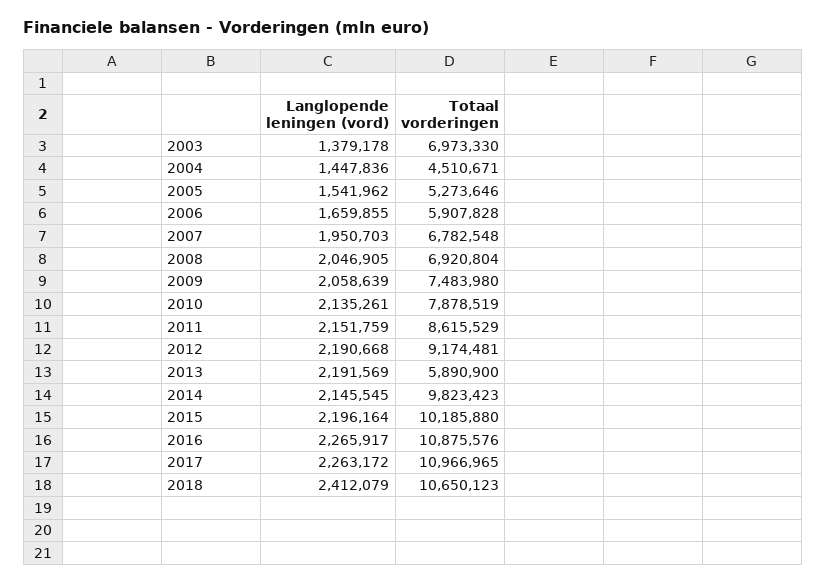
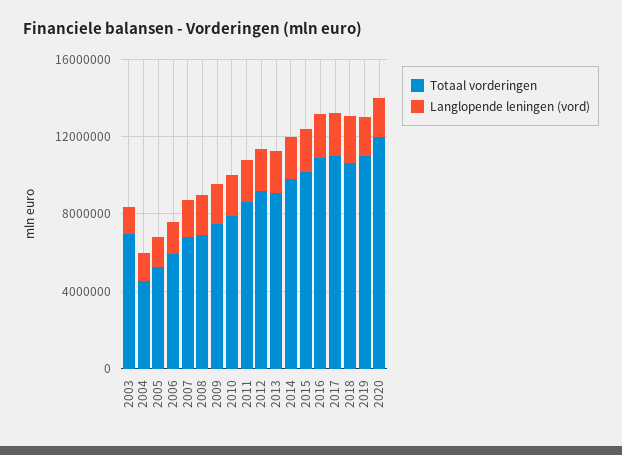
Totaal vorderingen, 2013: 5890900 -> 9000000
Totaal vorderingen, 2019: none -> 11000000
Langlopende leningen (vord), 2019: none -> 2000000
Totaal vorderingen, 2020: none -> 12000000
Langlopende leningen (vord), 2020: none -> 2000000

